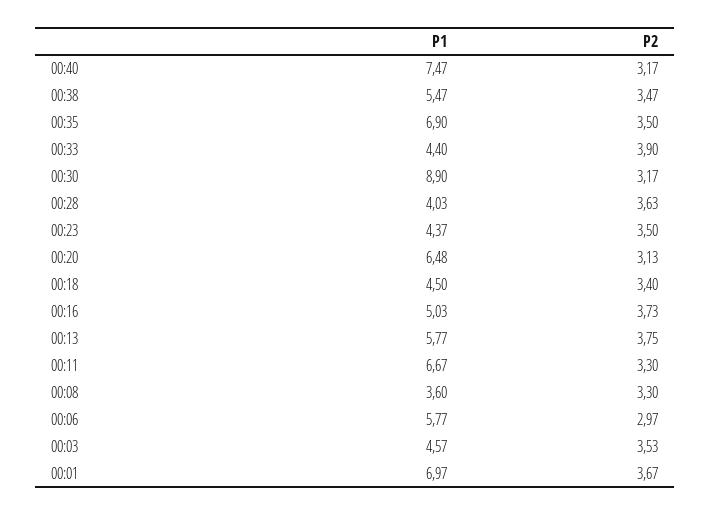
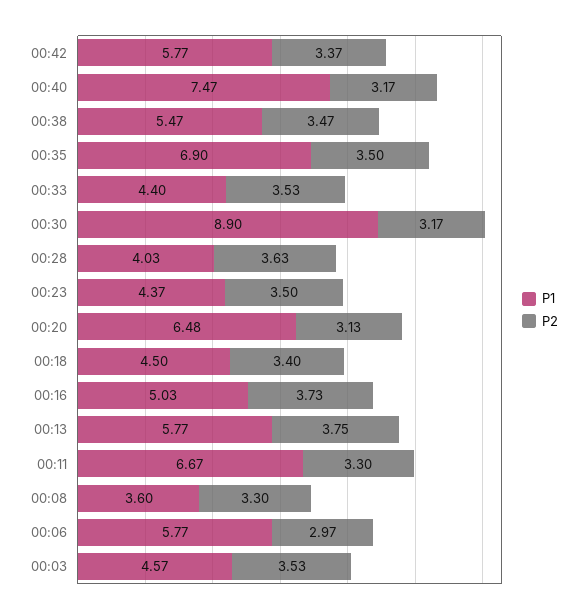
P2, 00:33: 3.9 -> 3.53
P1, 00:01: 6.97 -> none
P2, 00:01: 3.67 -> none
P1, 00:42: none -> 5.77
P2, 00:42: none -> 3.37

